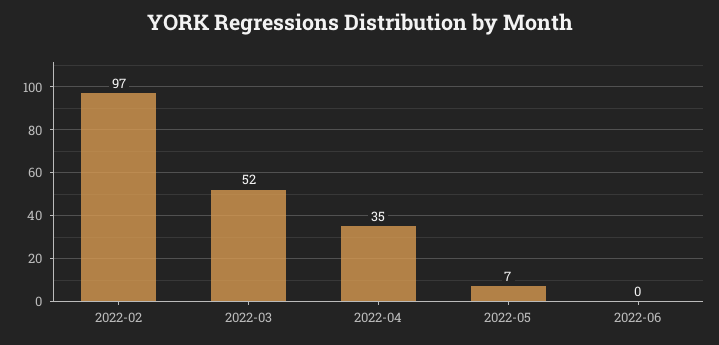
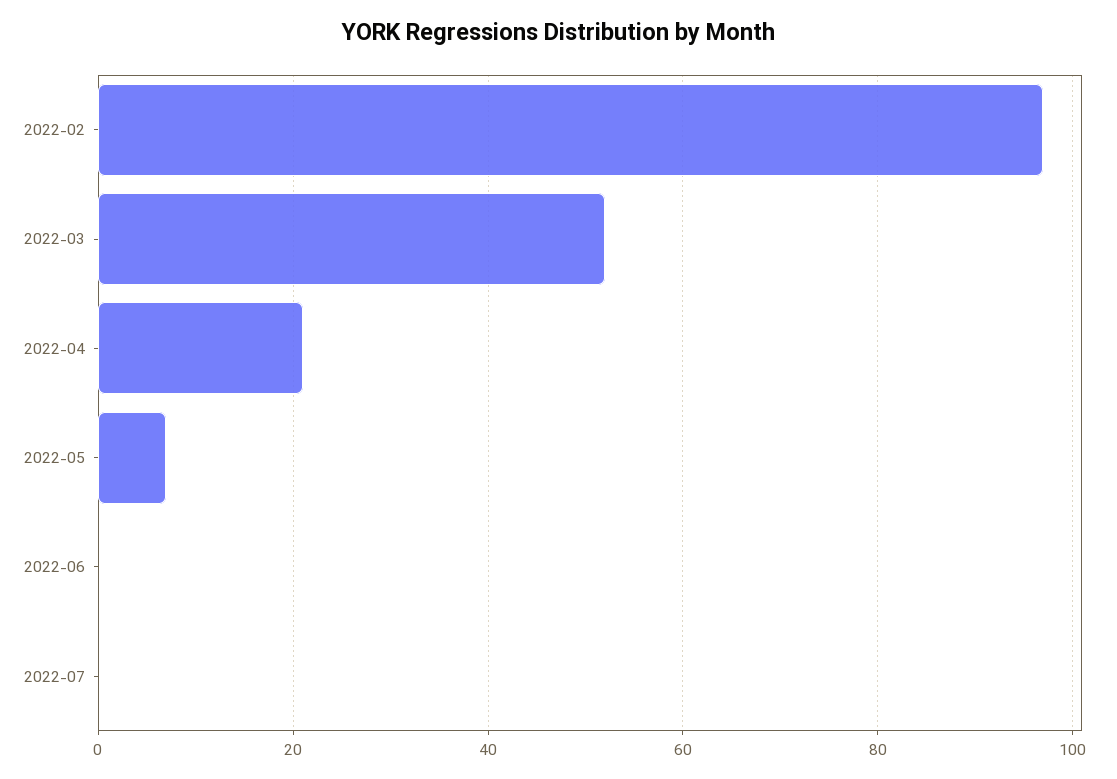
2022-04: 35 -> 20
2022-07: none -> 0

